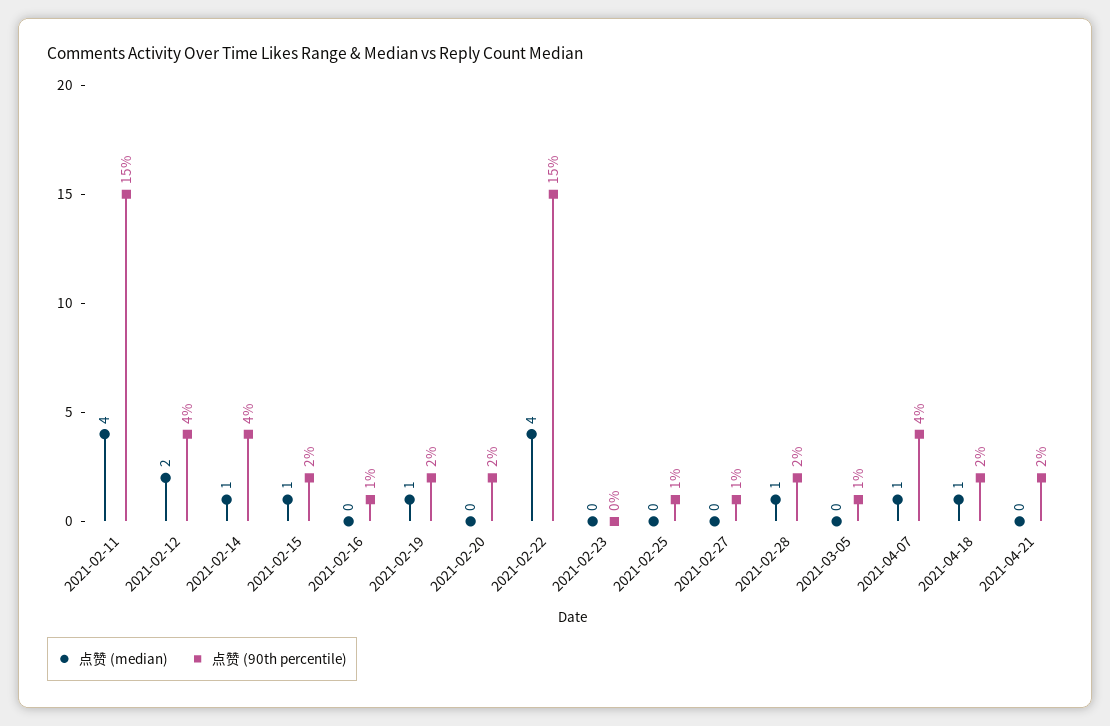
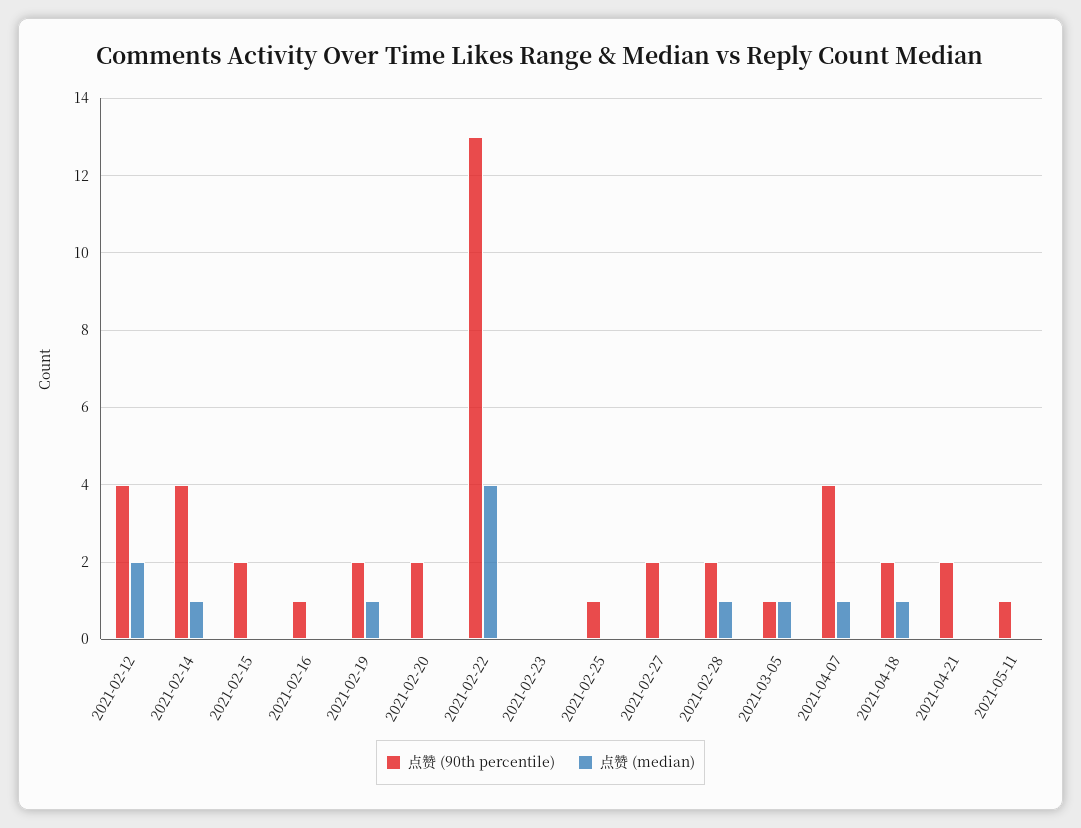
点赞 (median), 2021-02-11: 4 -> none
点赞 (90th percentile), 2021-02-11: 15 -> none
点赞 (median), 2021-02-15: 1 -> 0
点赞 (90th percentile), 2021-02-22: 15 -> 13
点赞 (90th percentile), 2021-02-27: 1 -> 2
点赞 (median), 2021-03-05: 0 -> 1
点赞 (90th percentile), 2021-05-11: none -> 1
点赞 (median), 2021-05-11: none -> 0

